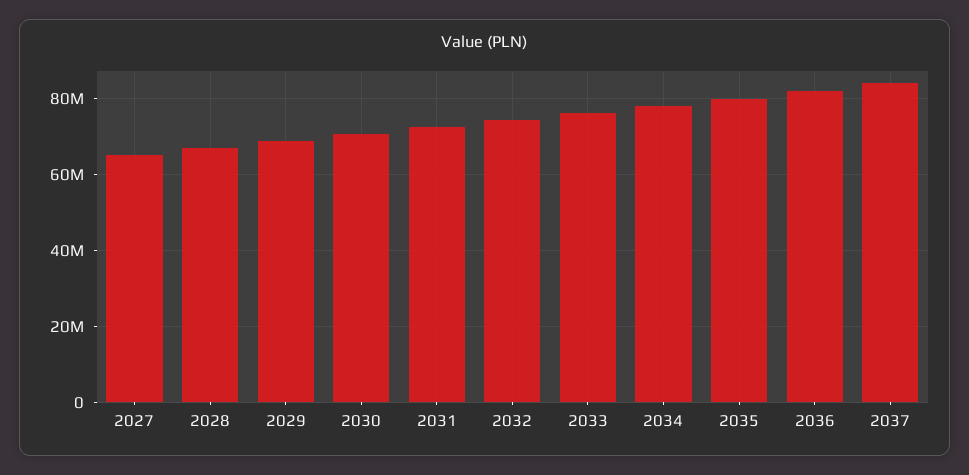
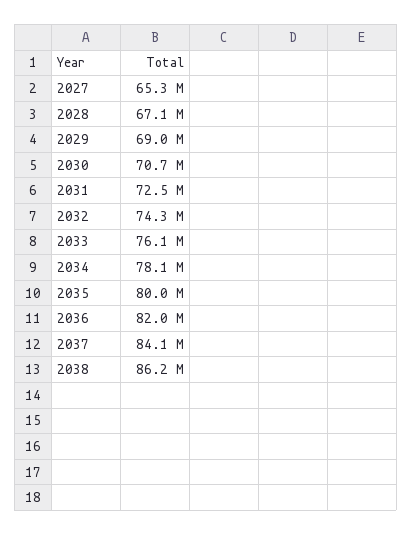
2038: none -> 86200000

